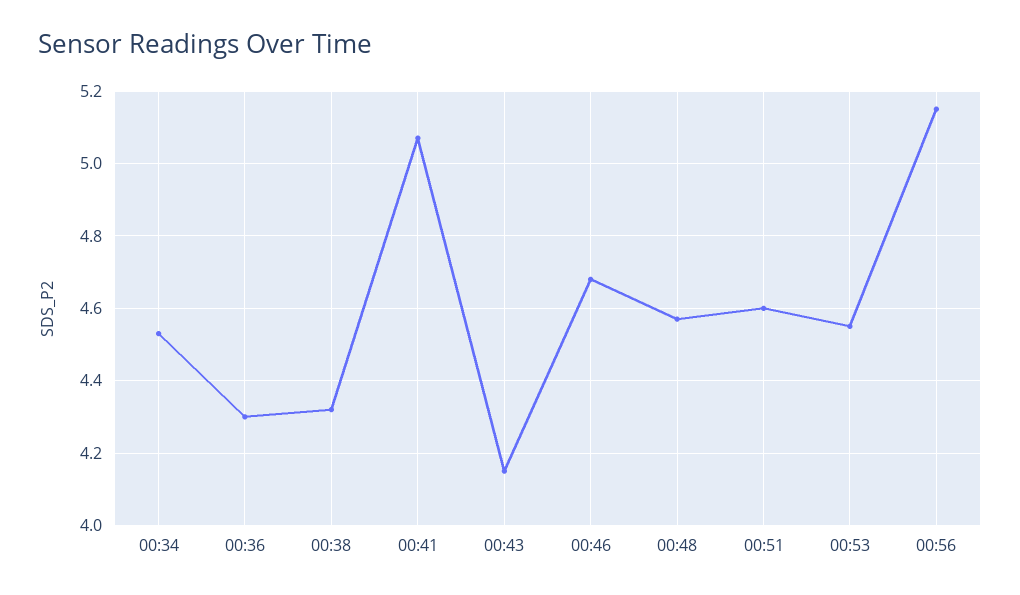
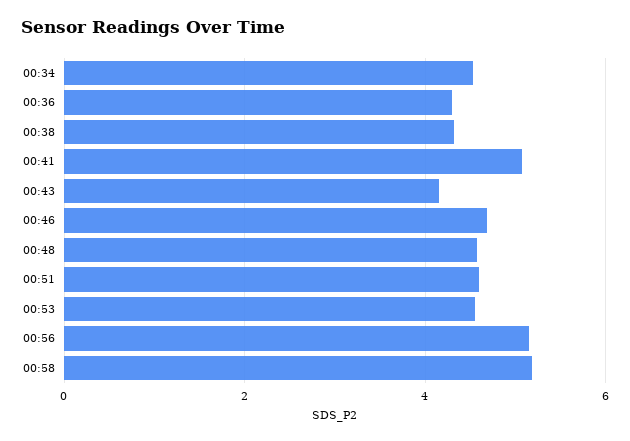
00:58: none -> 5.2

